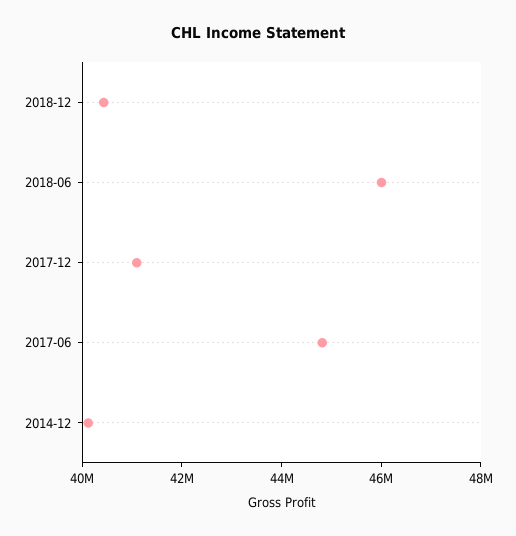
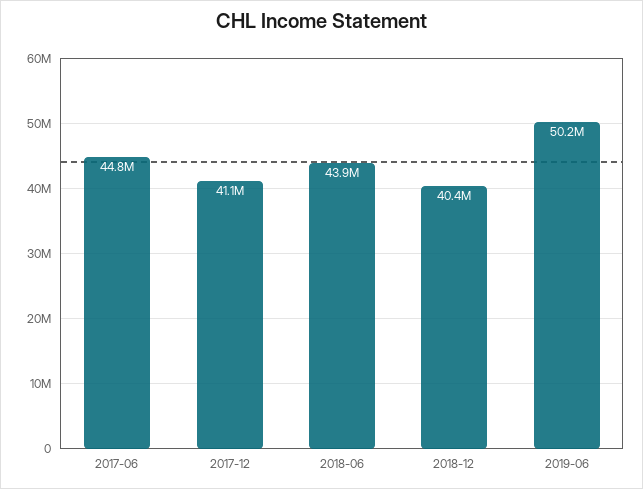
2018-06: 46000000 -> 43900000
2014-12: 40000000 -> none
2019-06: none -> 50200000

